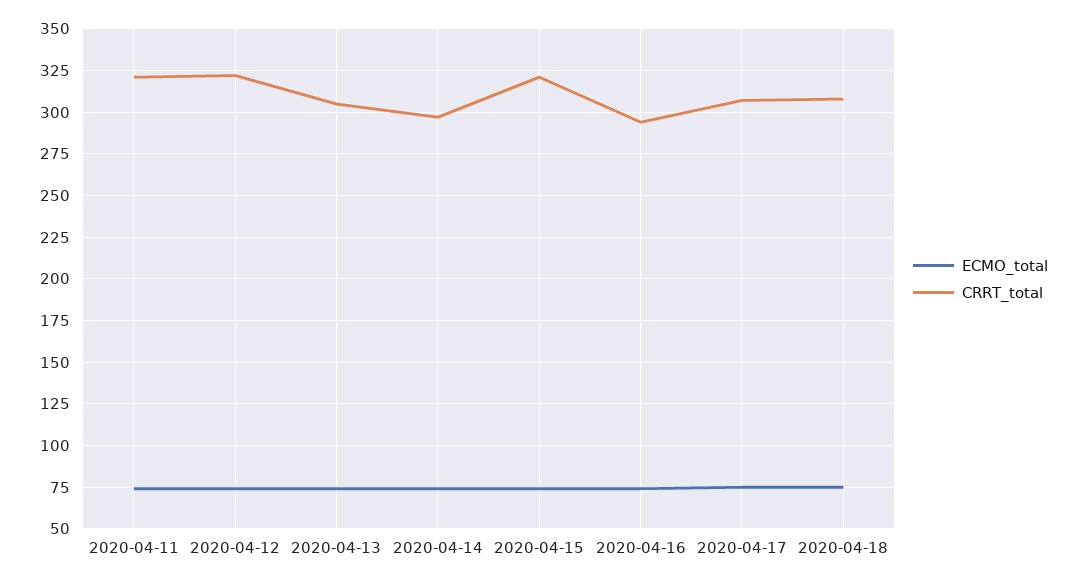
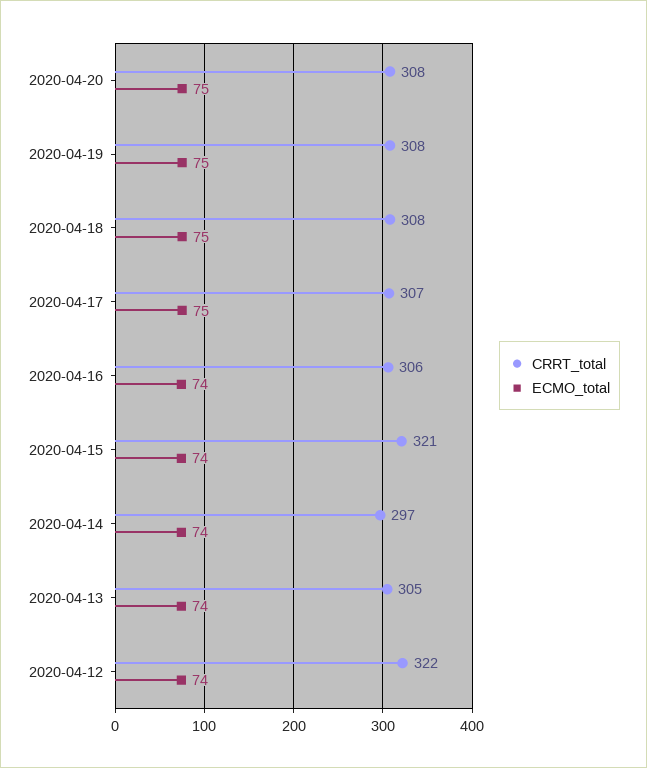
ECMO_total, 2020-04-11: 75 -> none
CRRT_total, 2020-04-11: 320 -> none
CRRT_total, 2020-04-16: 295 -> 306
CRRT_total, 2020-04-20: none -> 308
ECMO_total, 2020-04-20: none -> 75
CRRT_total, 2020-04-19: none -> 308
ECMO_total, 2020-04-19: none -> 75

